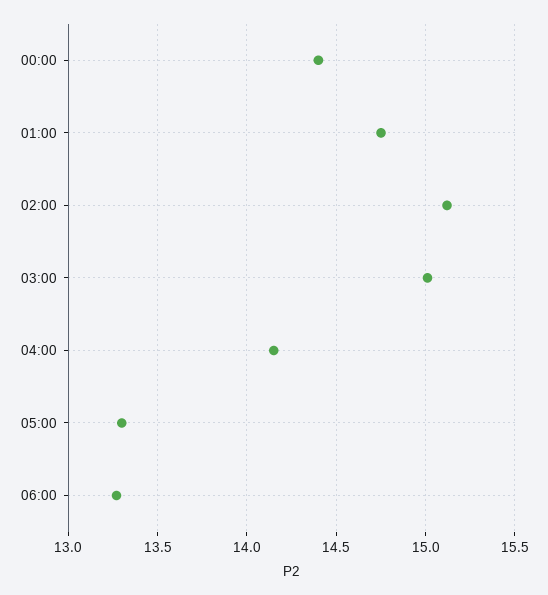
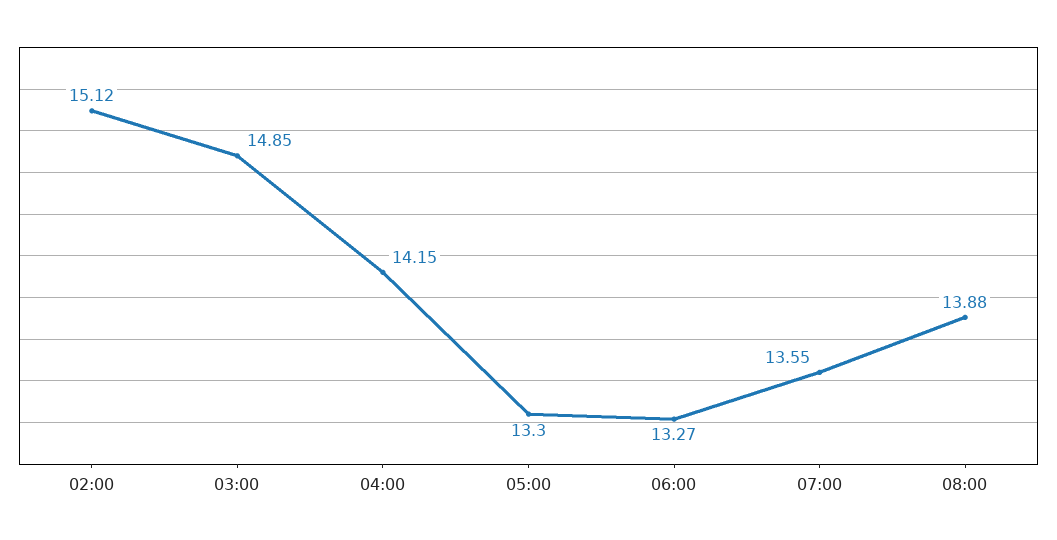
00:00: 14.4 -> none
01:00: 14.75 -> none
03:00: 15 -> 14.85
07:00: none -> 13.55
08:00: none -> 13.88

